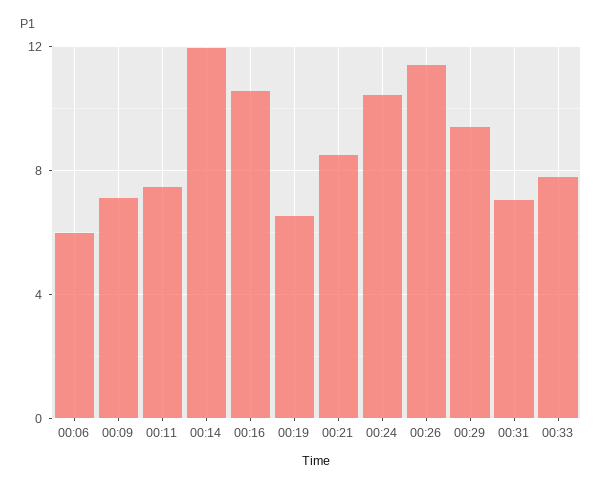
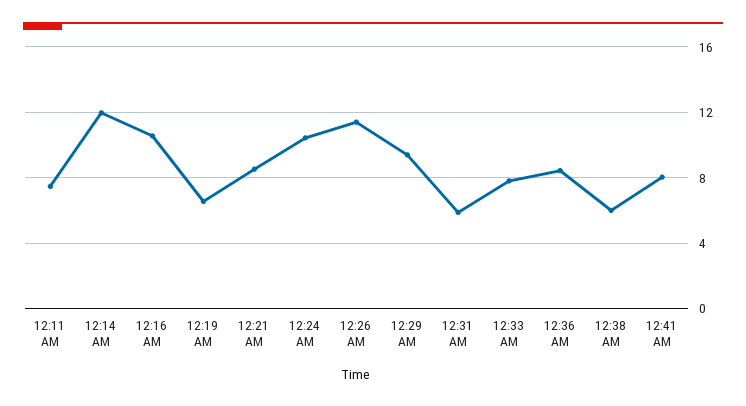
00:06: 6 -> none
00:09: 7 -> none
00:31: 7 -> 6
12:36 AM: none -> 8.5
12:38 AM: none -> 6
12:41 AM: none -> 8

